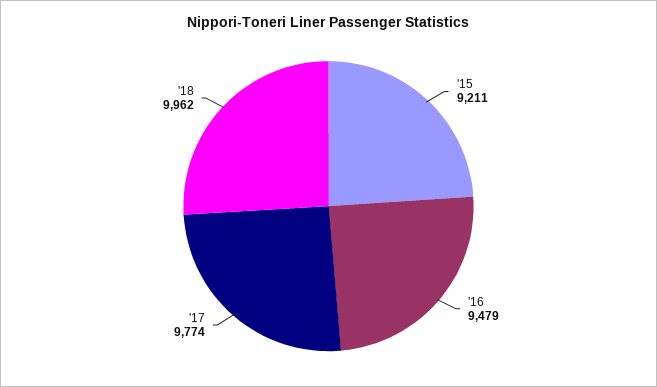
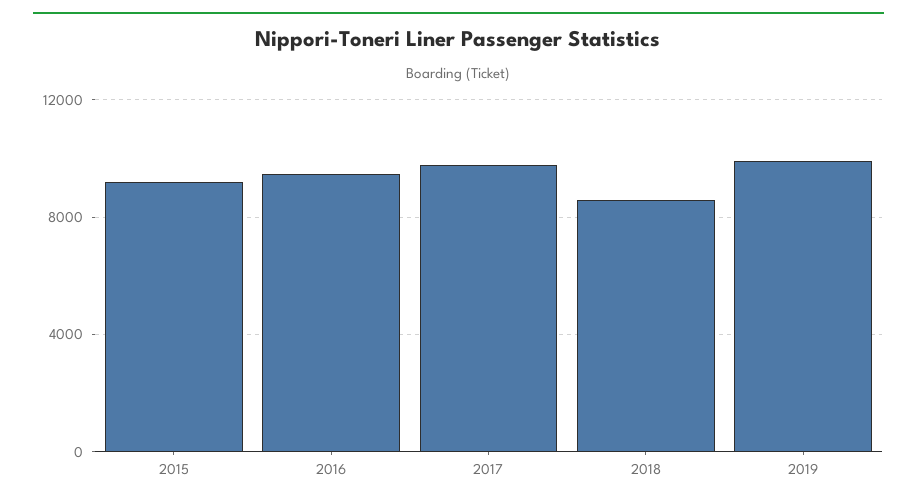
'18: 9962 -> 8500
2019: none -> 10000

